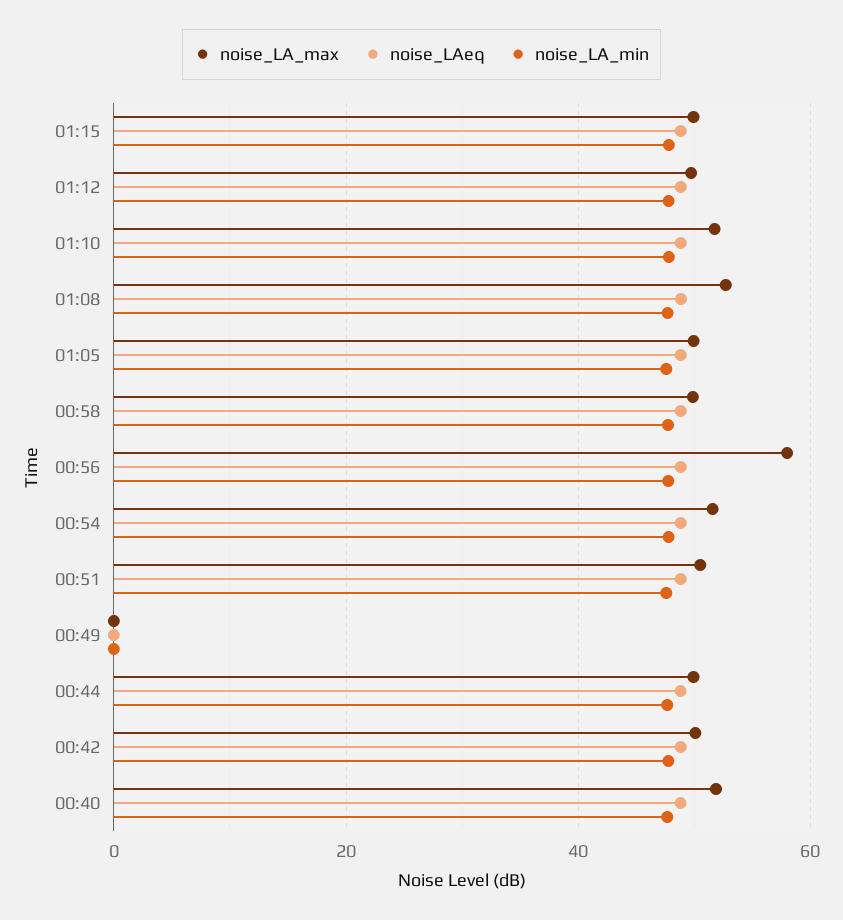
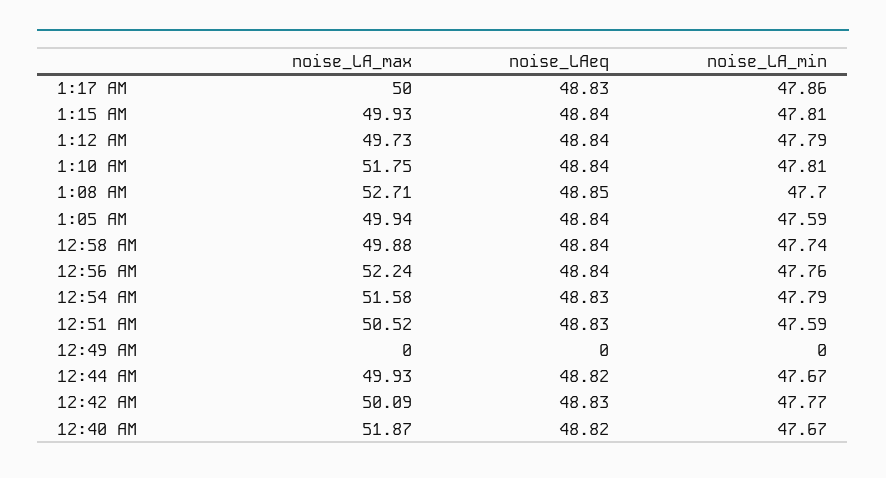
noise_LA_max, 00:56: 58 -> 52.24
noise_LA_max, 1:17 AM: none -> 50
noise_LAeq, 1:17 AM: none -> 48.83
noise_LA_min, 1:17 AM: none -> 47.86

